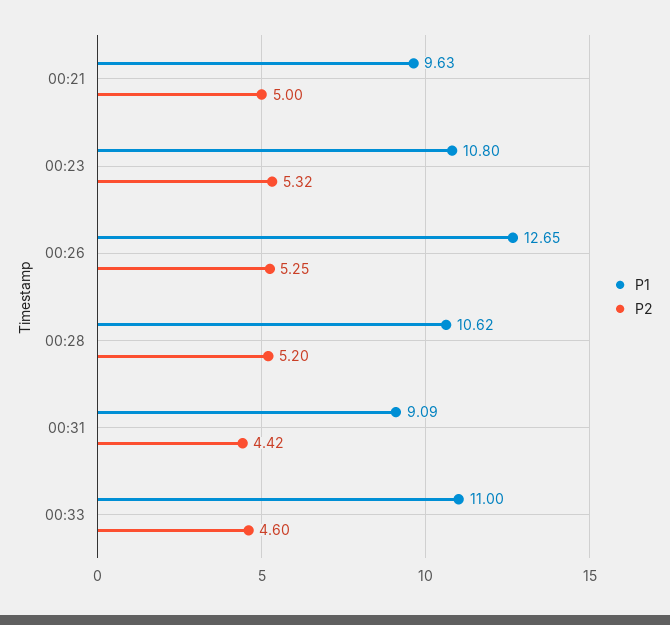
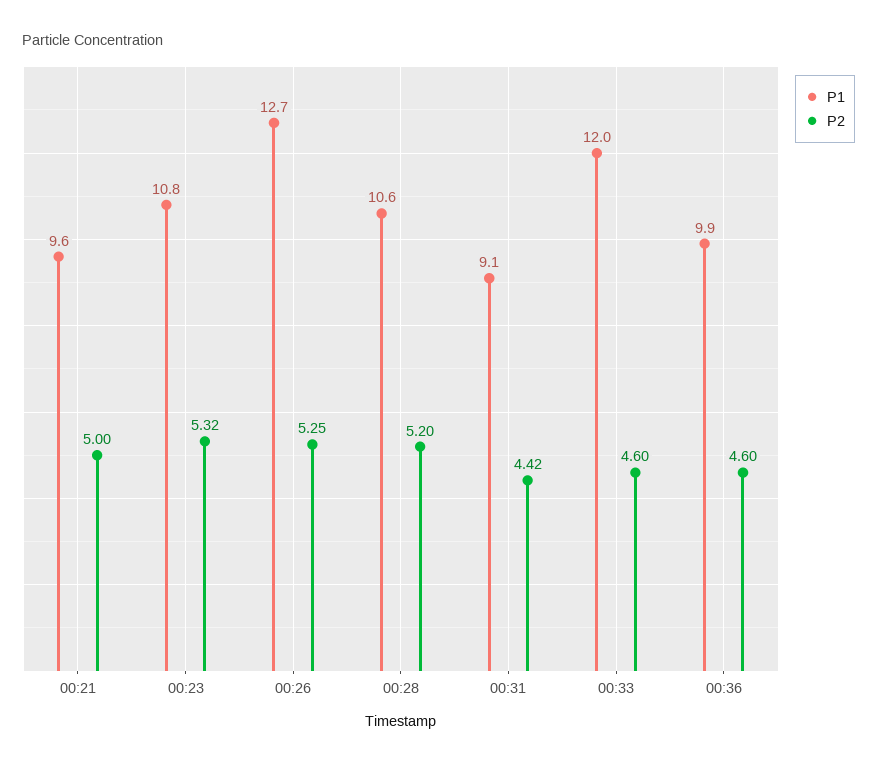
P1, 00:33: 11 -> 12
P1, 00:36: none -> 9.9
P2, 00:36: none -> 4.6

